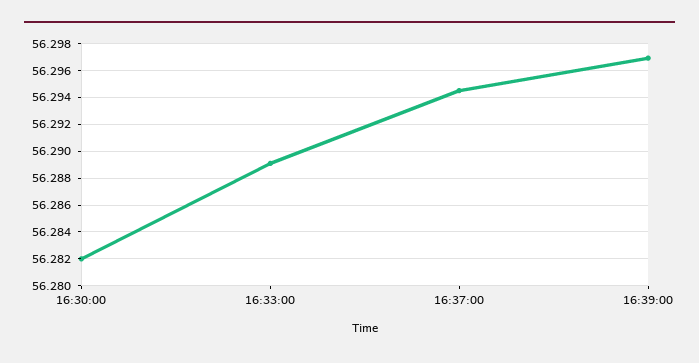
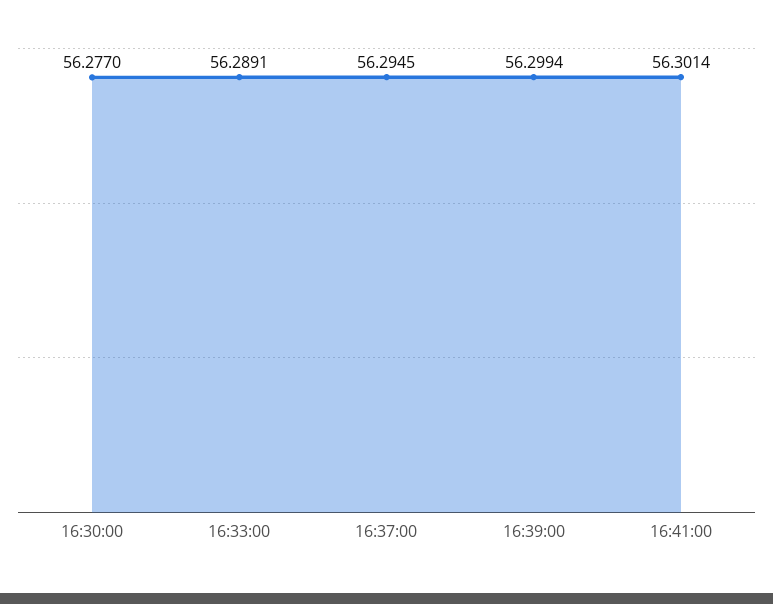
16:30:00: 56.282 -> 56.277
16:39:00: 56.297 -> 56.2994
16:41:00: none -> 56.3014

